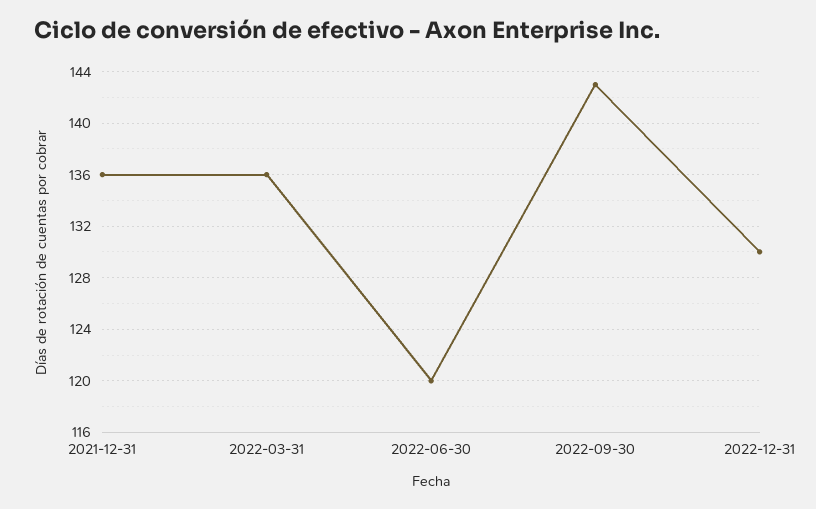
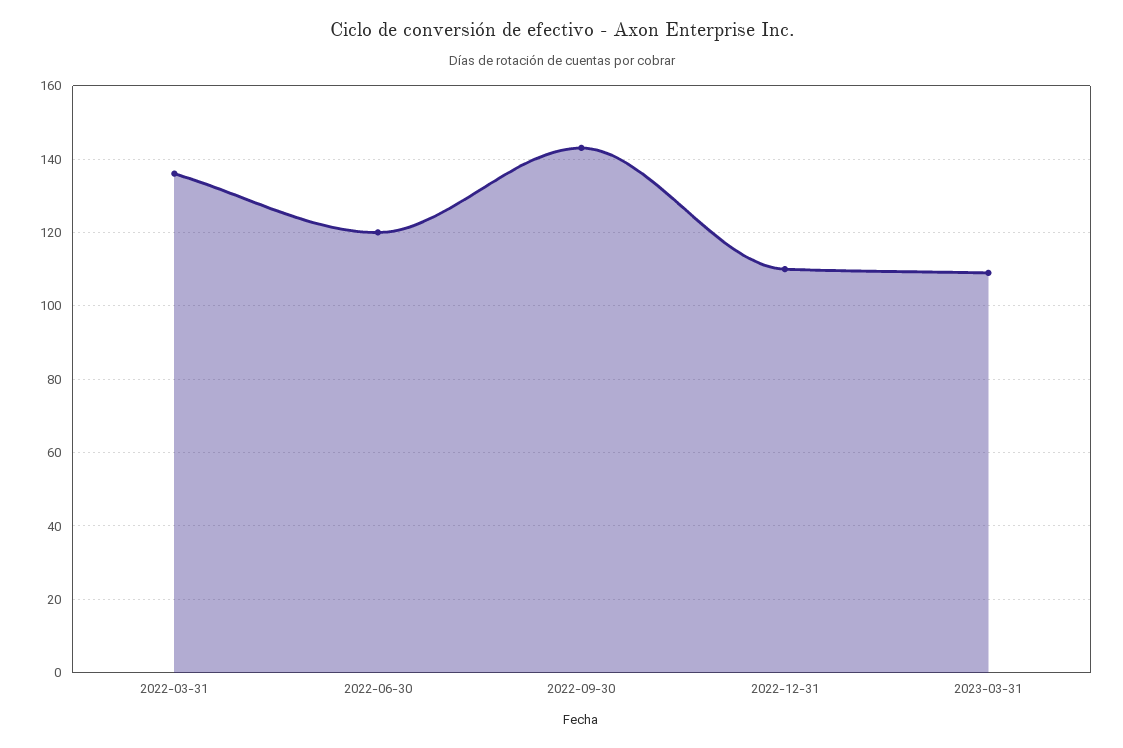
2021-12-31: 136 -> none
2022-12-31: 130 -> 110
2023-03-31: none -> 110

